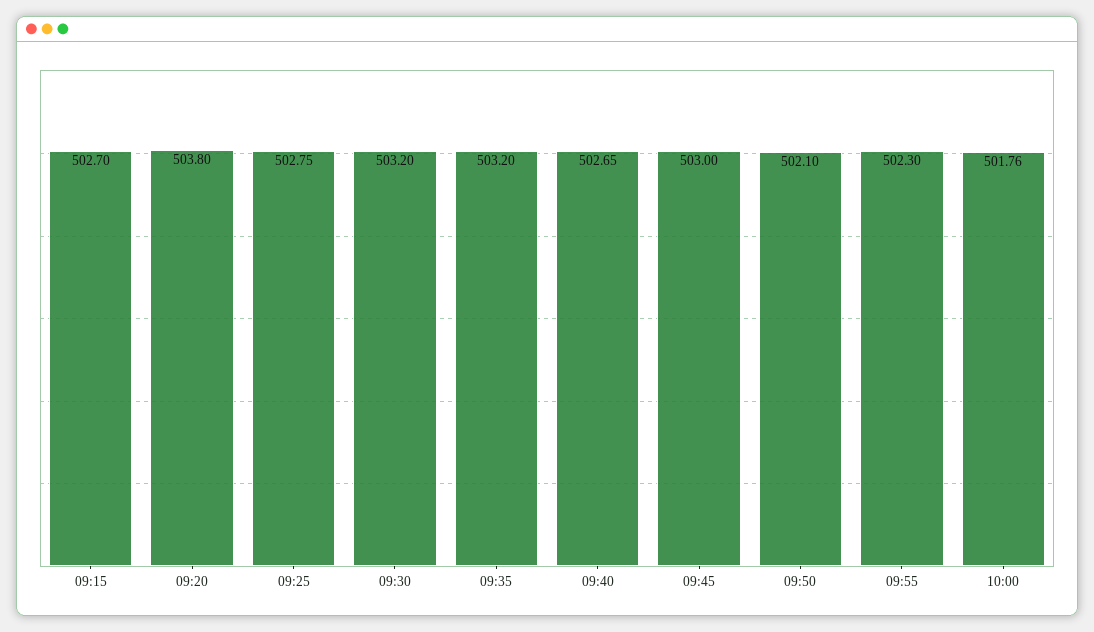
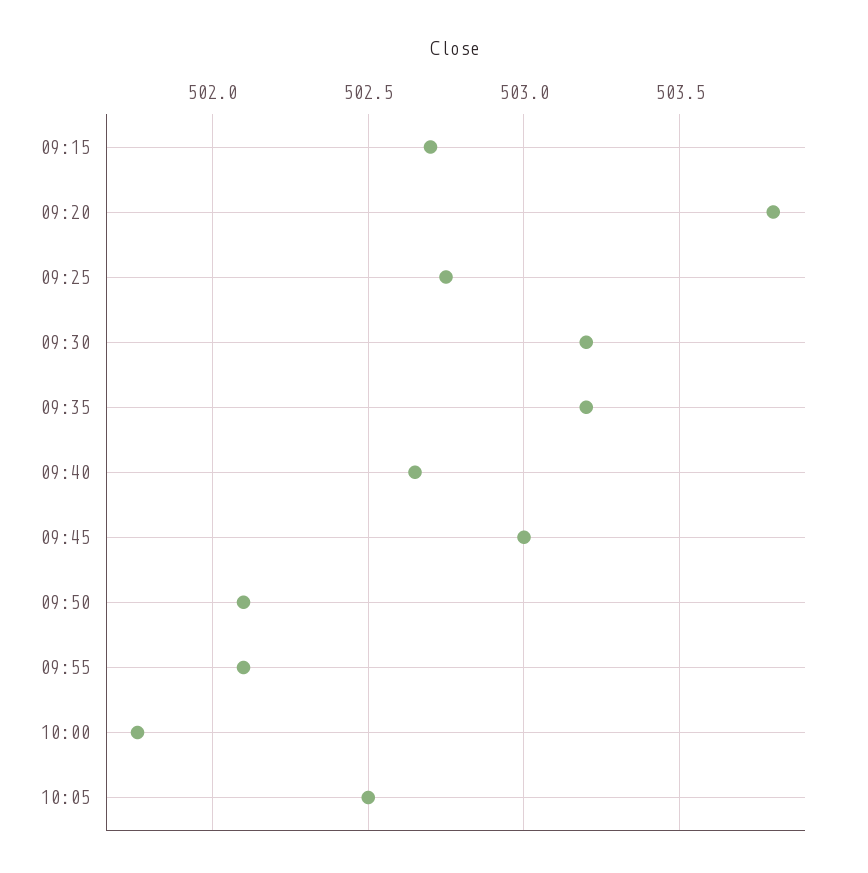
09:55: 502.3 -> 502.1
10:05: none -> 502.5

